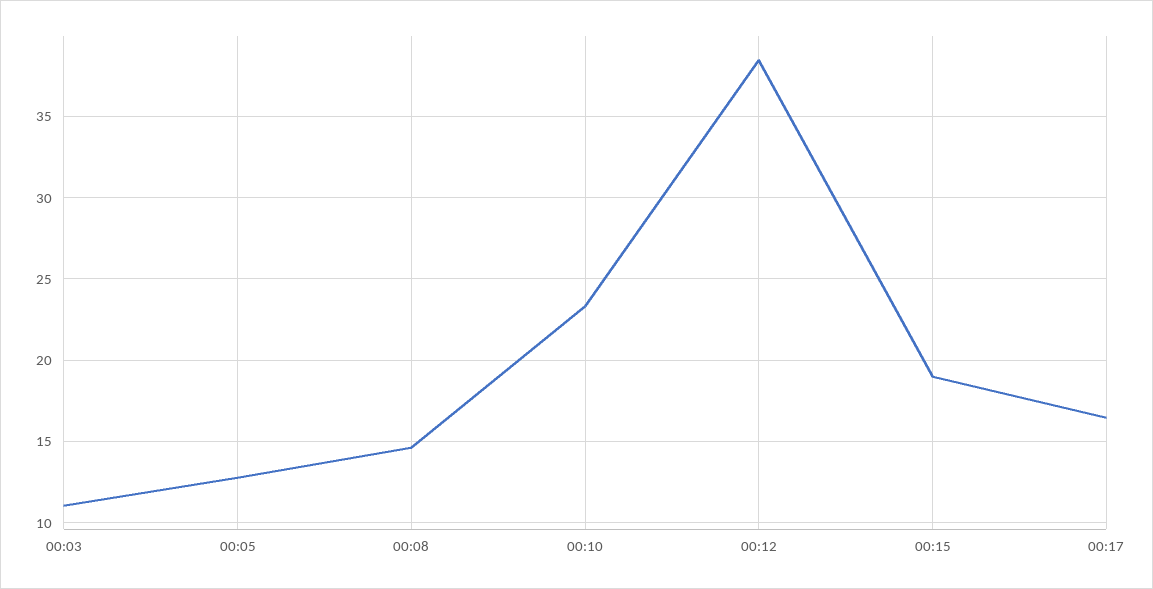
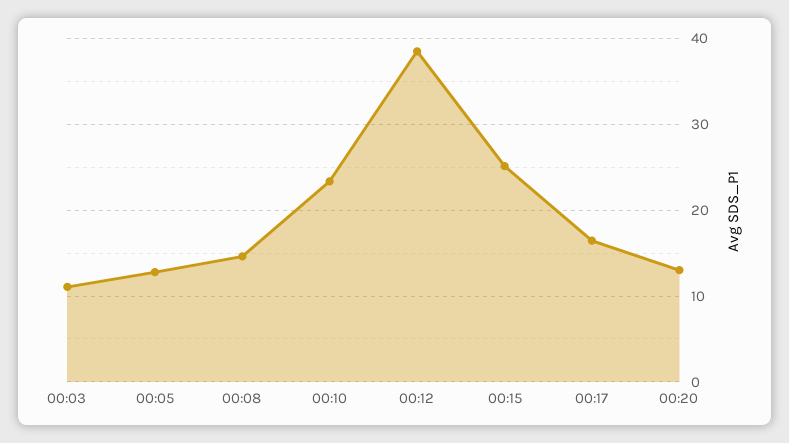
00:15: 19 -> 25
00:20: none -> 13

